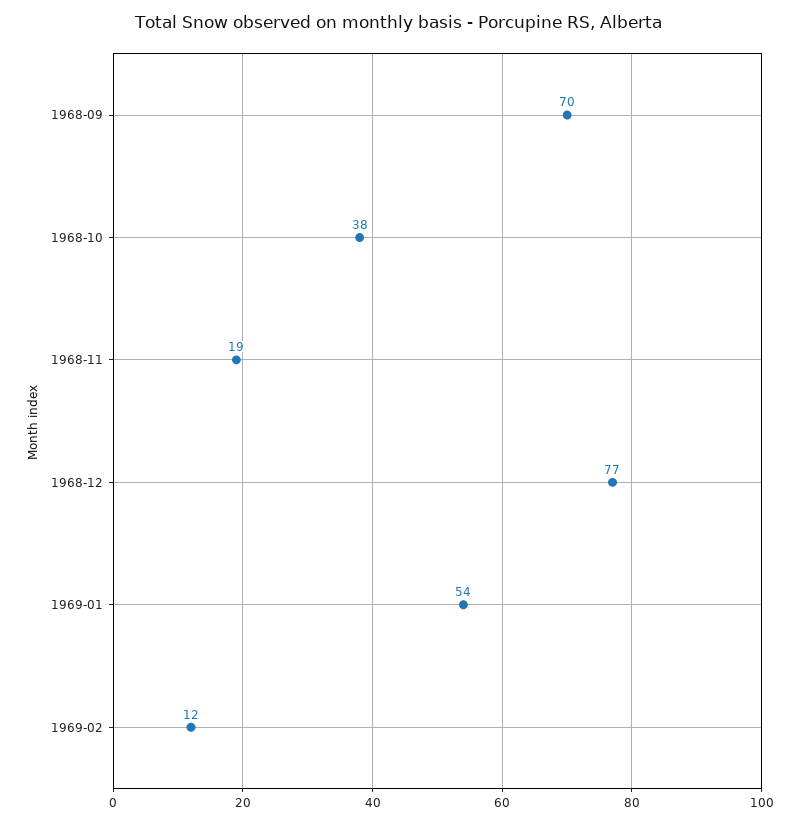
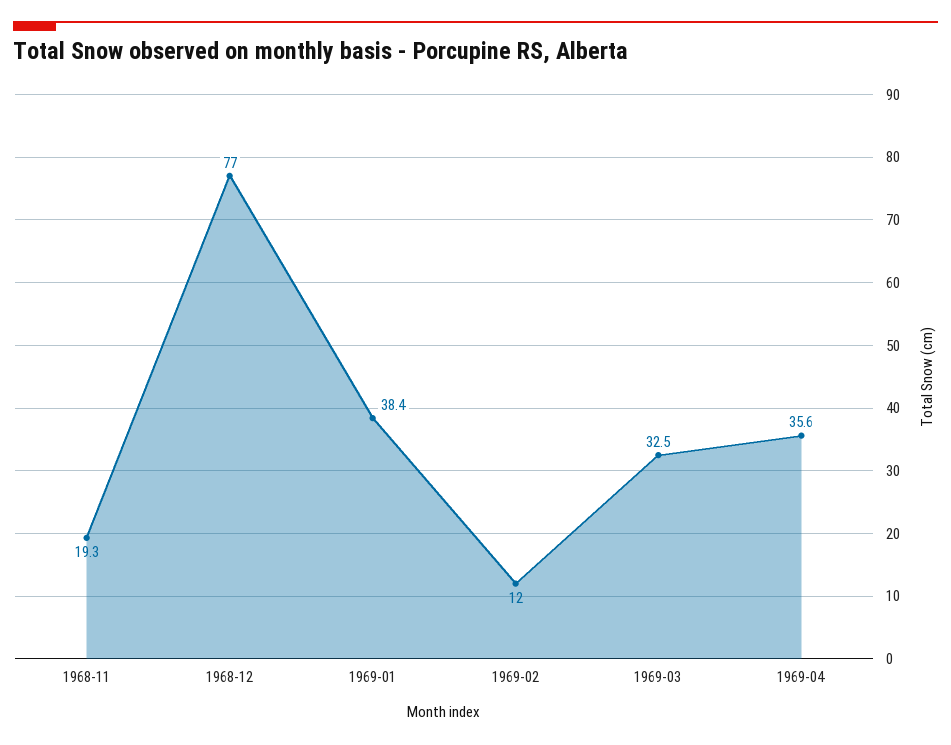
1968-09: 70 -> none
1968-10: 38 -> none
1969-01: 54 -> 38.4
1969-03: none -> 32.5
1969-04: none -> 35.6

